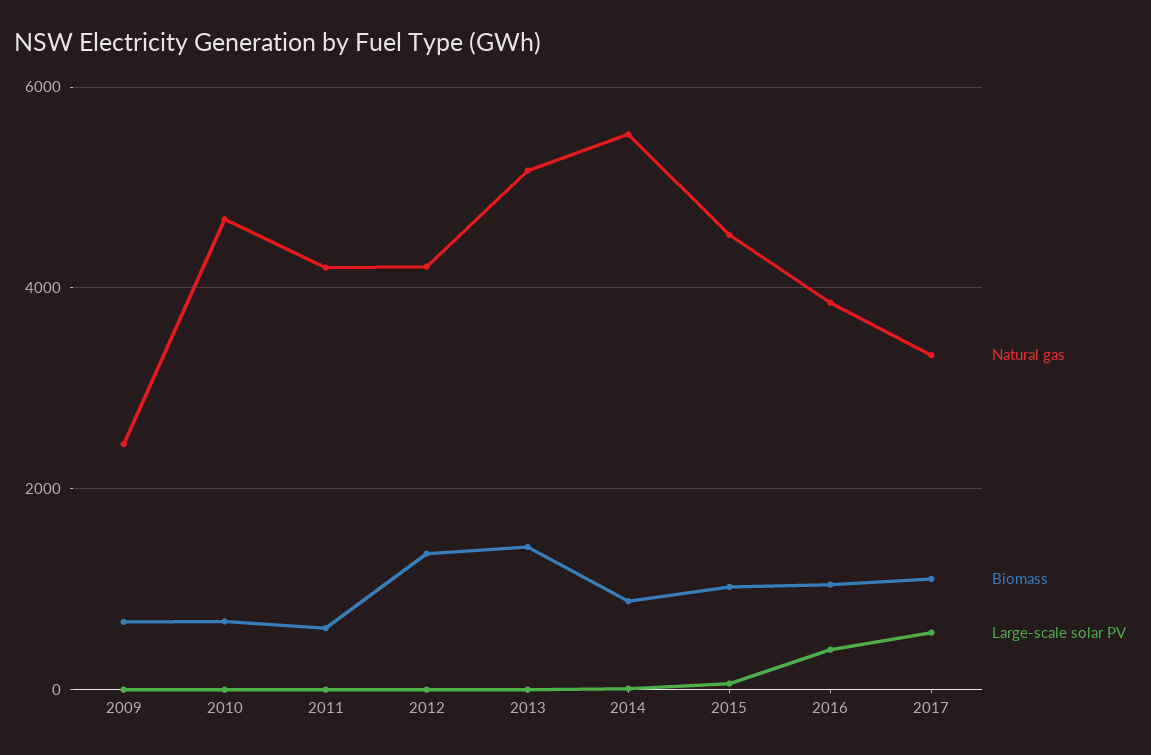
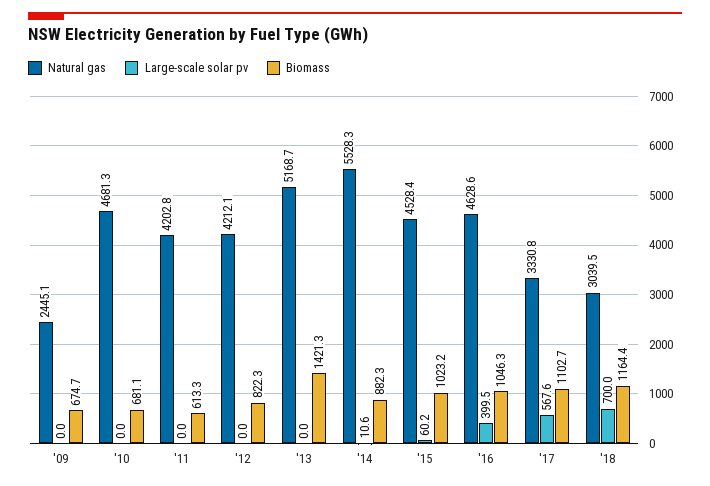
Biomass, 2012: 1400 -> 822.3
Natural gas, 2016: 3800 -> 4628.6
Natural gas, '18: none -> 3039.5
Large-scale solar PV, '18: none -> 700
Biomass, '18: none -> 1164.4

